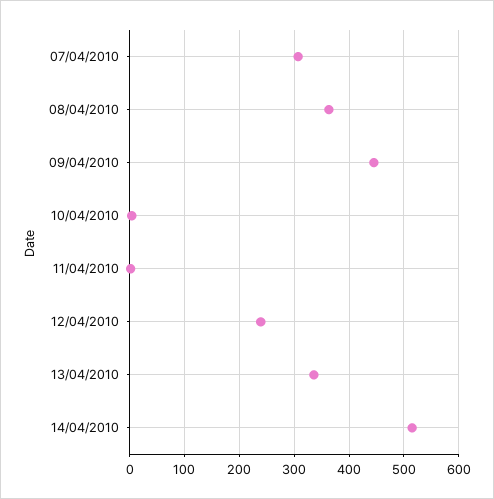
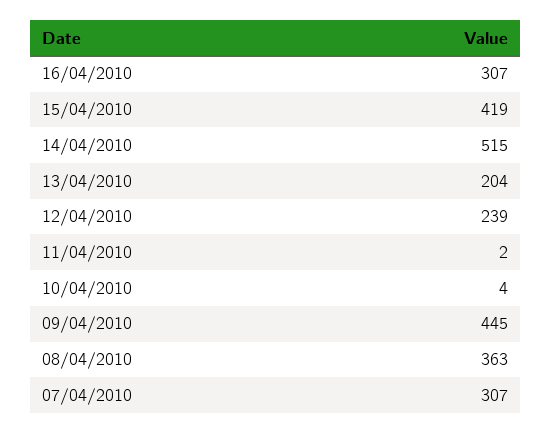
13/04/2010: 340 -> 204
16/04/2010: none -> 307
15/04/2010: none -> 419

